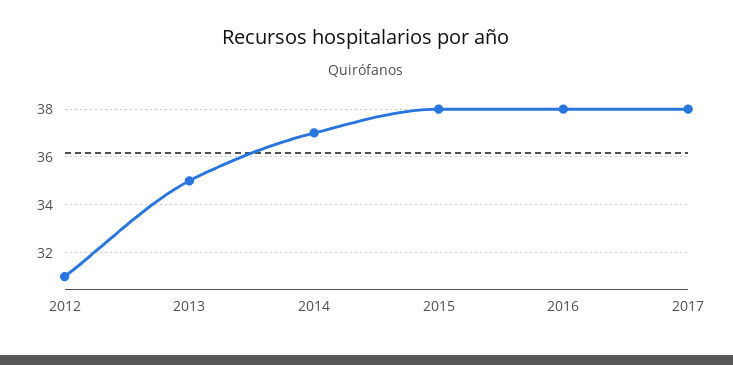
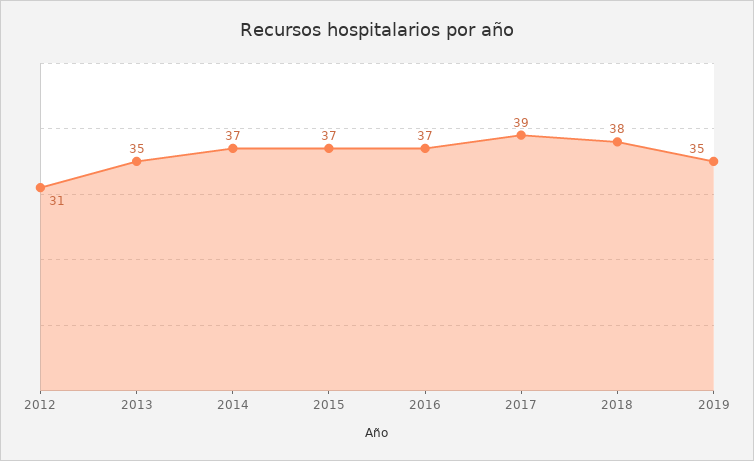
2015: 38 -> 37
2016: 38 -> 37
2017: 38 -> 39
2018: none -> 38
2019: none -> 35

